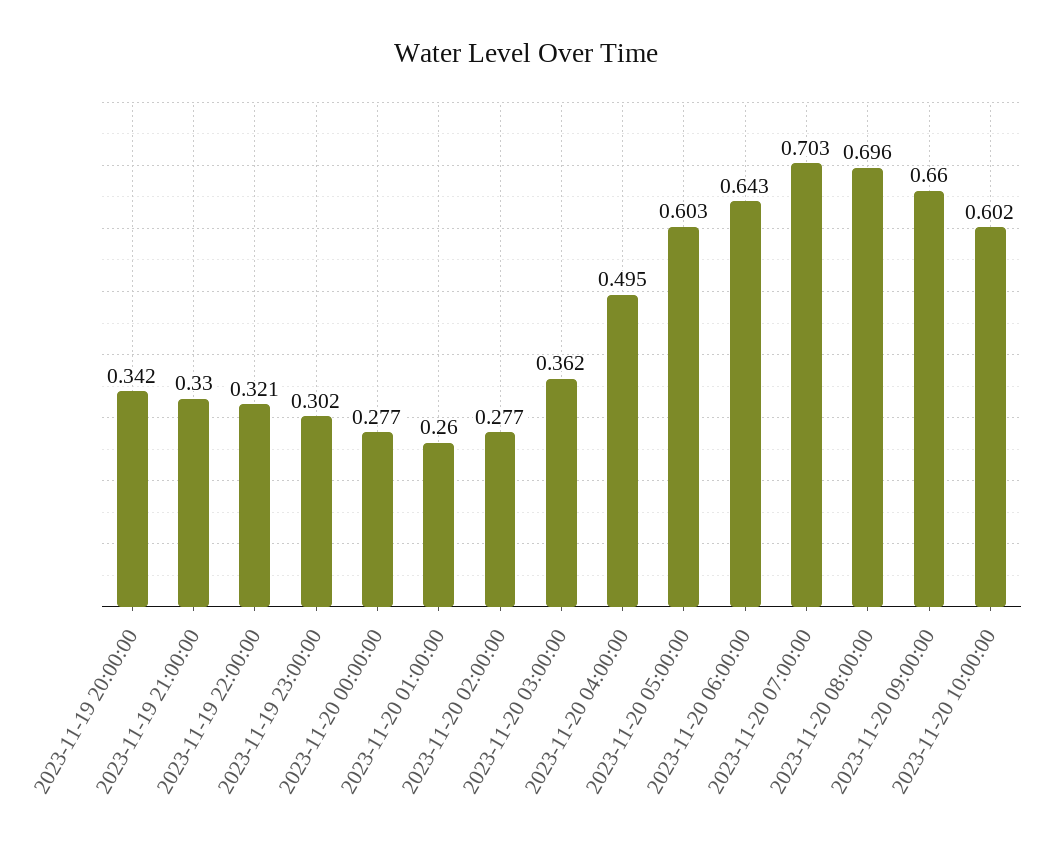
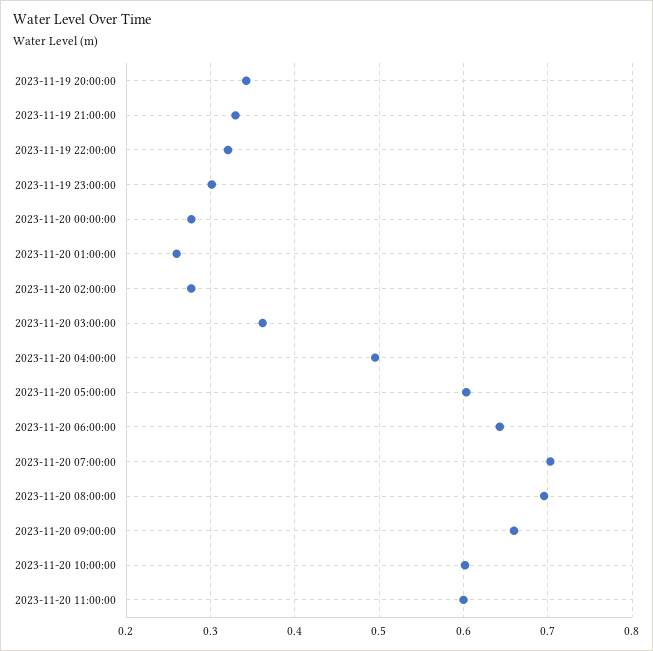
2023-11-20 11:00:00: none -> 0.6

